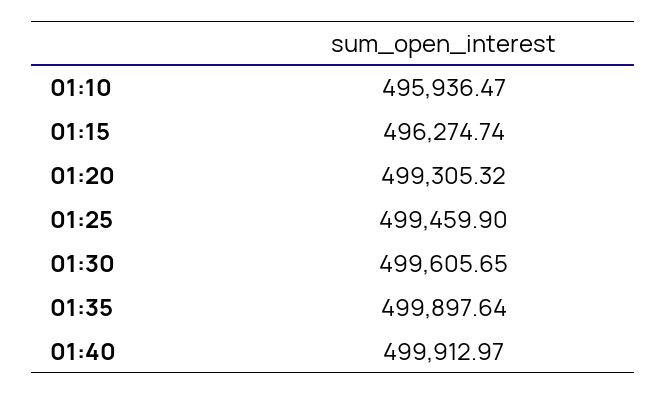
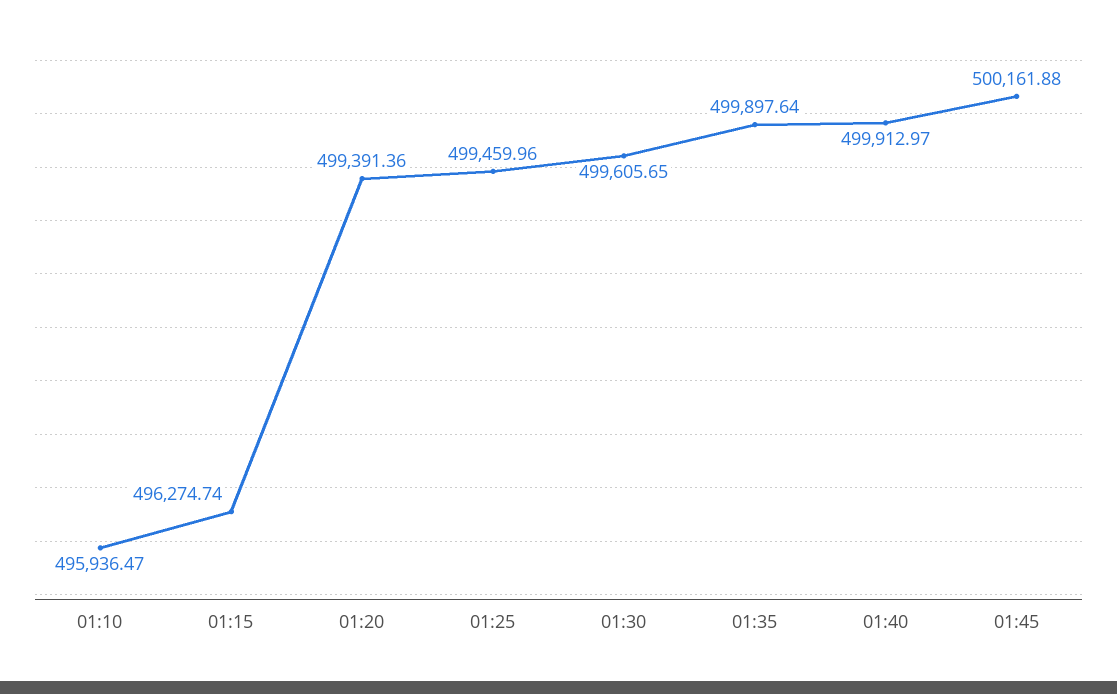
01:20: 499305.32 -> 499391.36
01:25: 499459.9 -> 499459.96
01:45: none -> 500161.88

